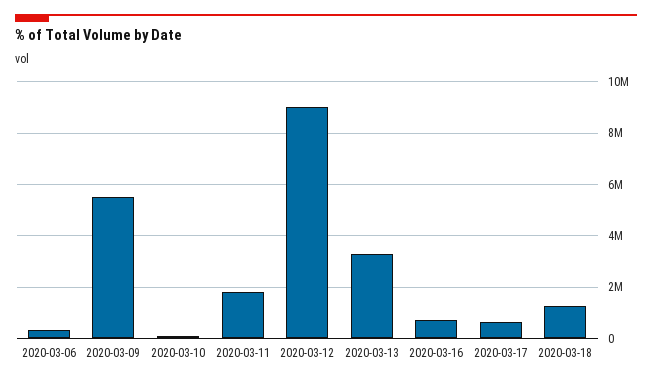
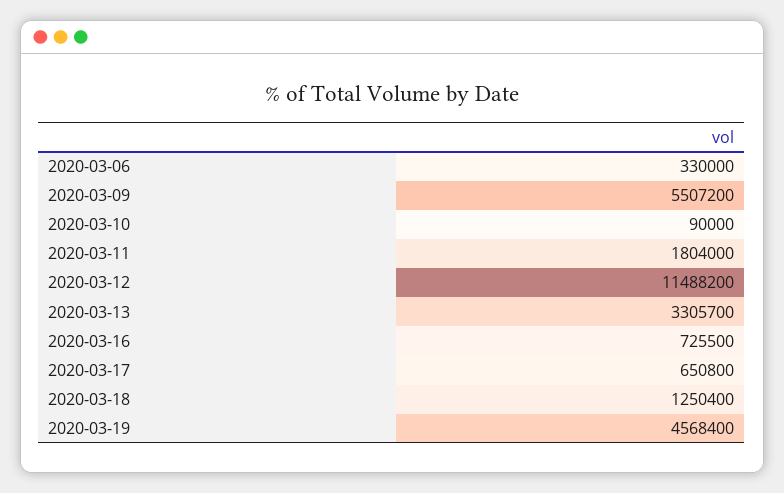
2020-03-12: 9000000 -> 11488200
2020-03-19: none -> 4568400

